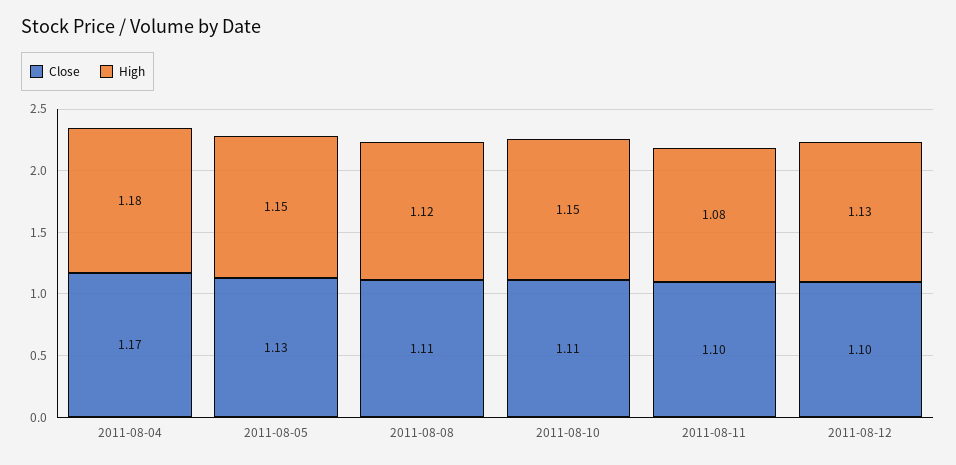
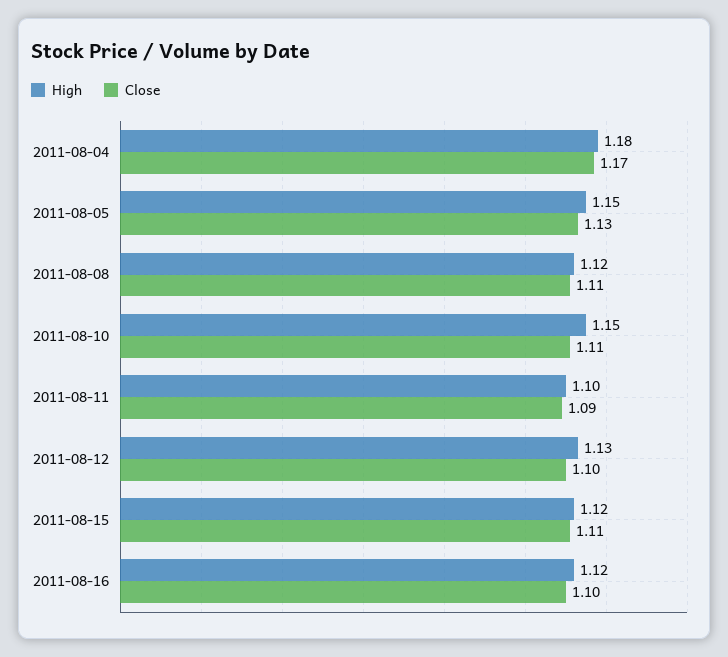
Close, 2011-08-11: 1.1 -> 1.09
High, 2011-08-11: 1.08 -> 1.1
High, 2011-08-15: none -> 1.12
Close, 2011-08-15: none -> 1.11
High, 2011-08-16: none -> 1.12
Close, 2011-08-16: none -> 1.1

